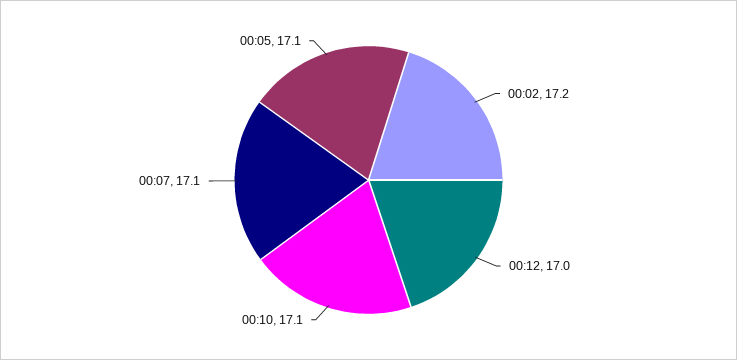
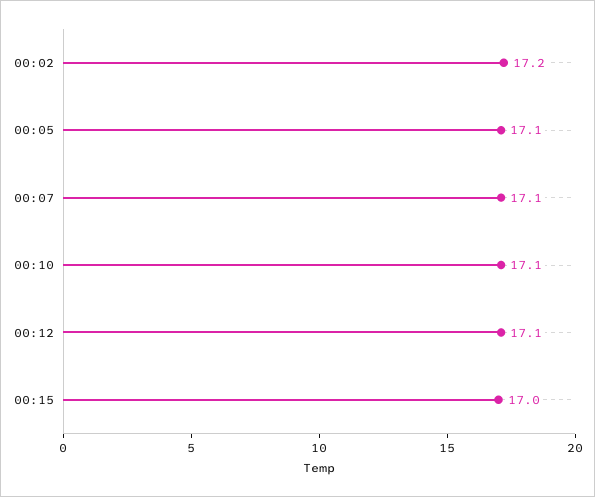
00:12: 17 -> 17.1
00:15: none -> 17

